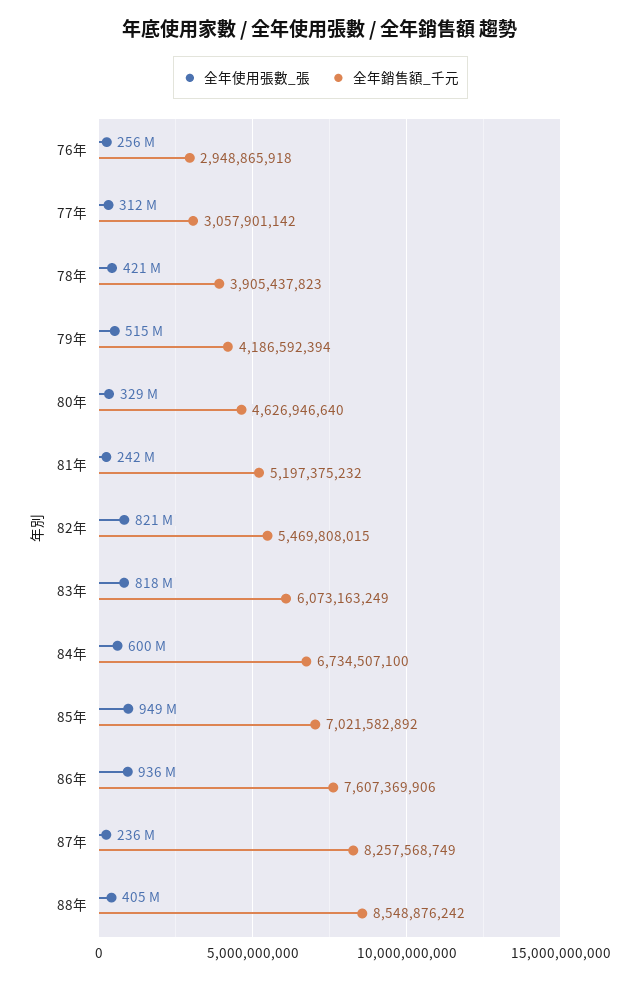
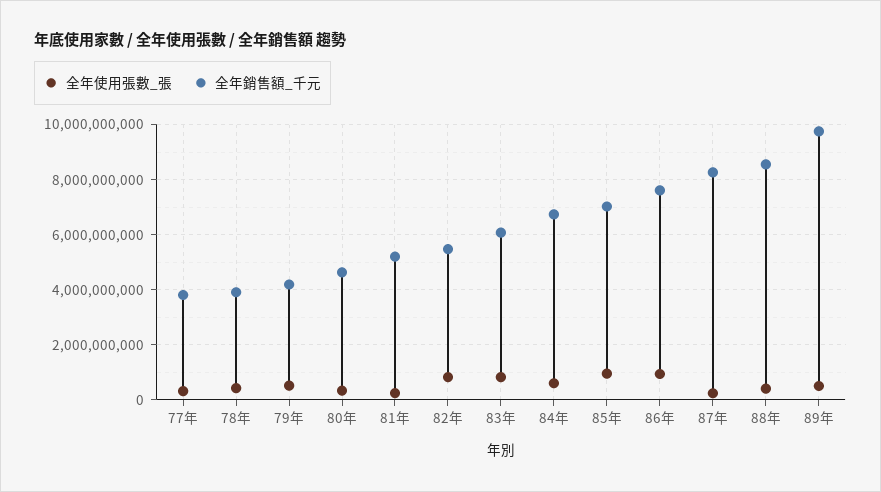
全年使用張數_張, 76年: 256000000 -> none
全年銷售額_千元, 76年: 2948865918 -> none
全年銷售額_千元, 77年: 3057901142 -> 3750000000
全年使用張數_張, 89年: none -> 500000000
全年銷售額_千元, 89年: none -> 9750000000

